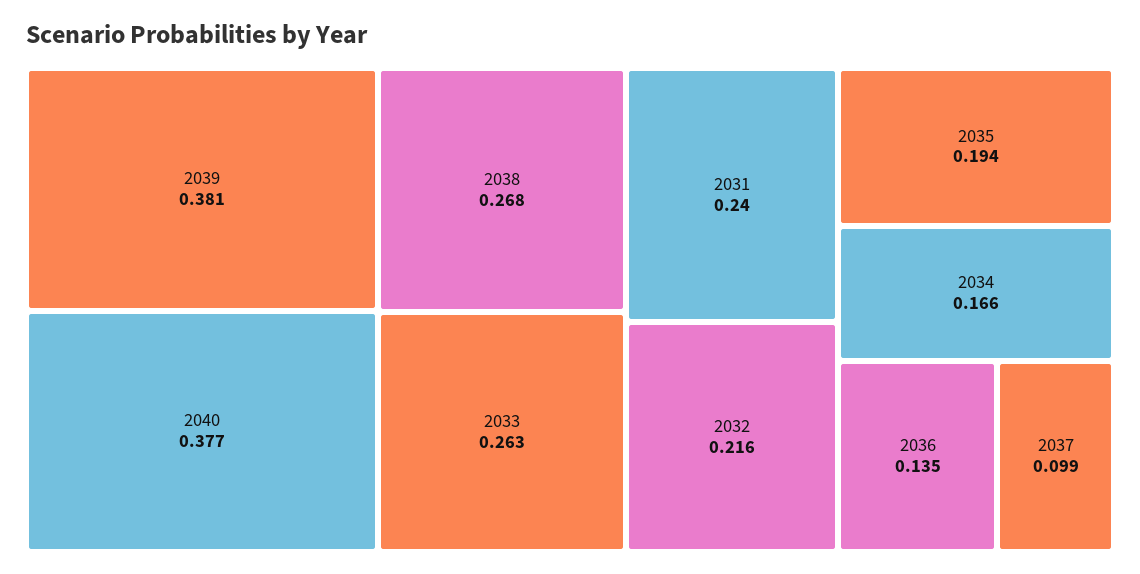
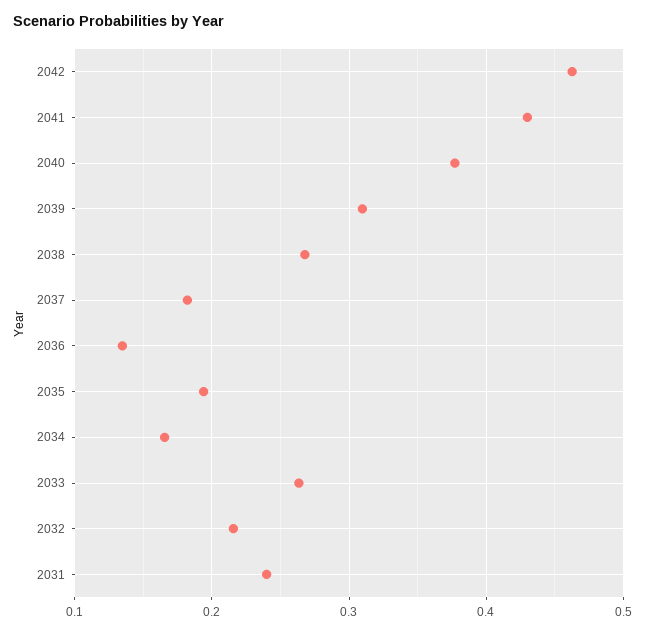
2039: 0.381 -> 0.31
2037: 0.099 -> 0.18
2042: none -> 0.46
2041: none -> 0.43

